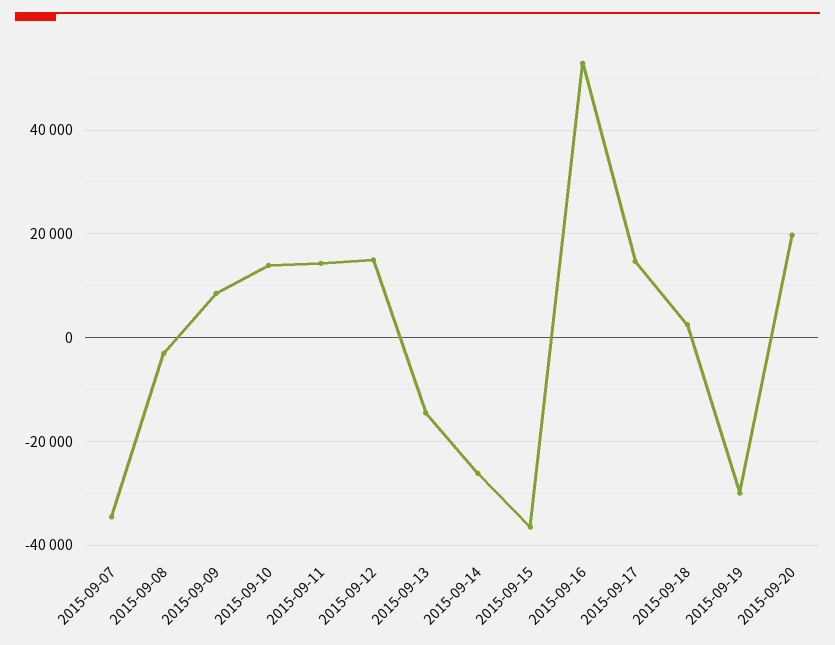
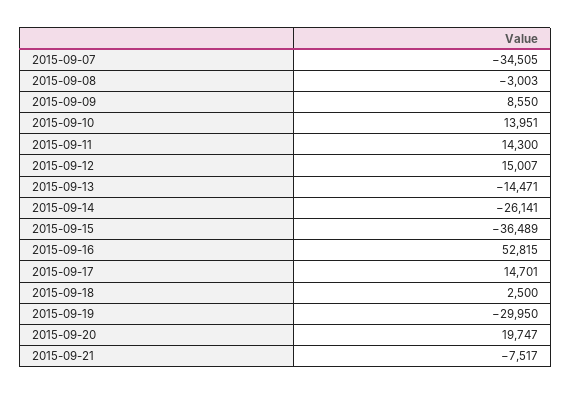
2015-09-21: none -> -7517

